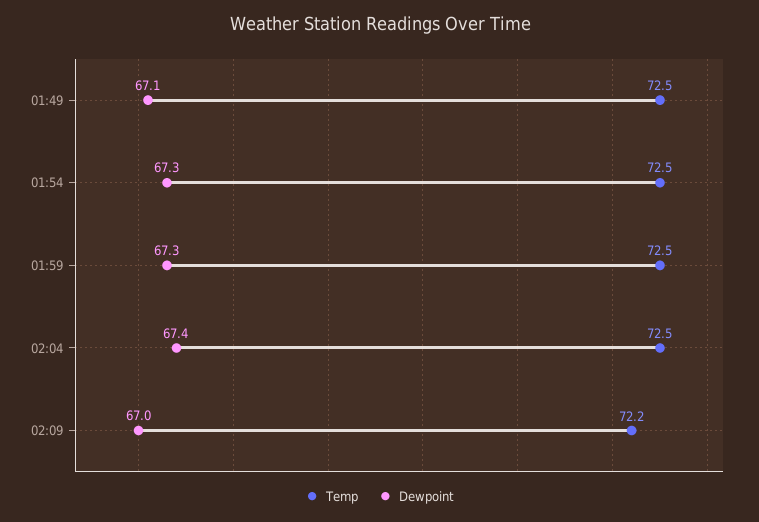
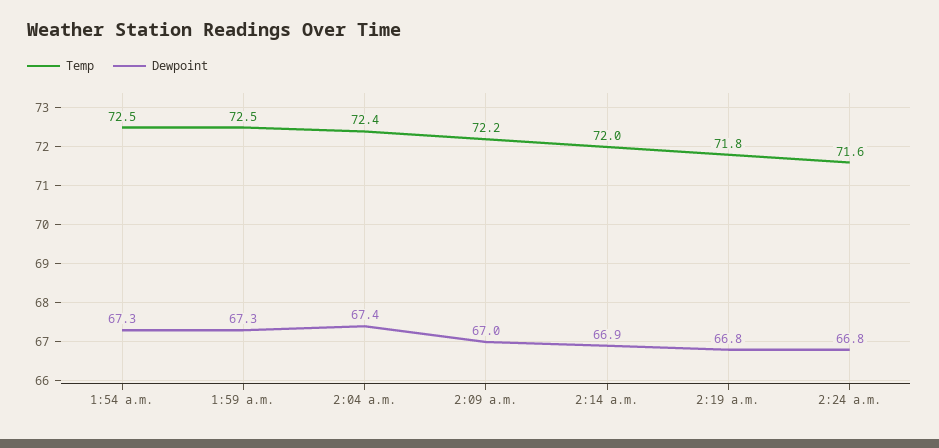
Temp, 01:49: 72.5 -> none
Dewpoint, 01:49: 67.1 -> none
Temp, 02:04: 72.5 -> 72.4
Temp, 2:14 a.m.: none -> 72
Dewpoint, 2:14 a.m.: none -> 66.9
Temp, 2:19 a.m.: none -> 71.8
Dewpoint, 2:19 a.m.: none -> 66.8
Temp, 2:24 a.m.: none -> 71.6
Dewpoint, 2:24 a.m.: none -> 66.8

